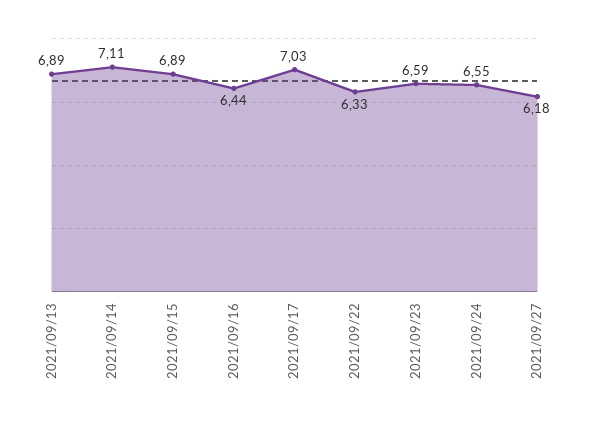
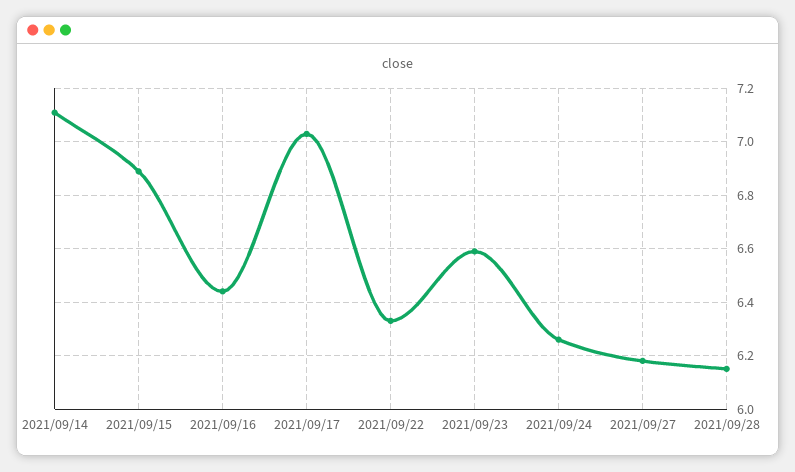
2021/09/13: 6.89 -> none
2021/09/24: 6.55 -> 6.25
2021/09/28: none -> 6.15

